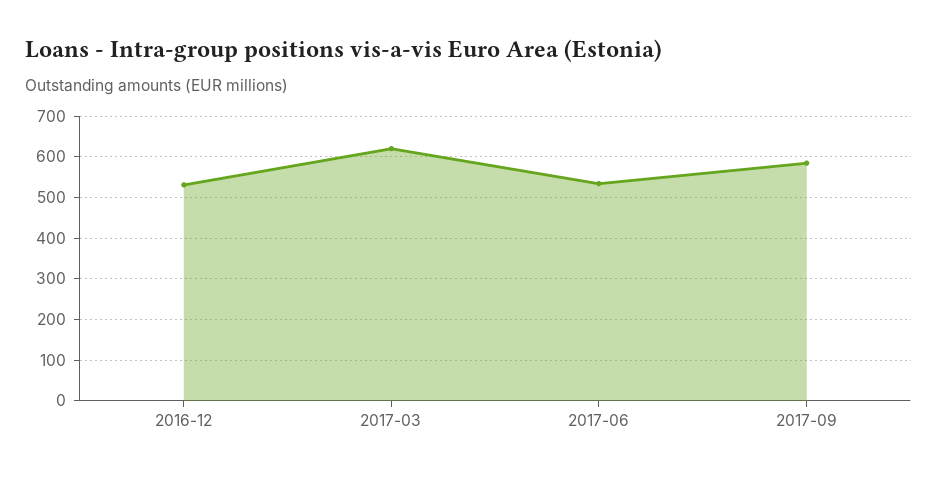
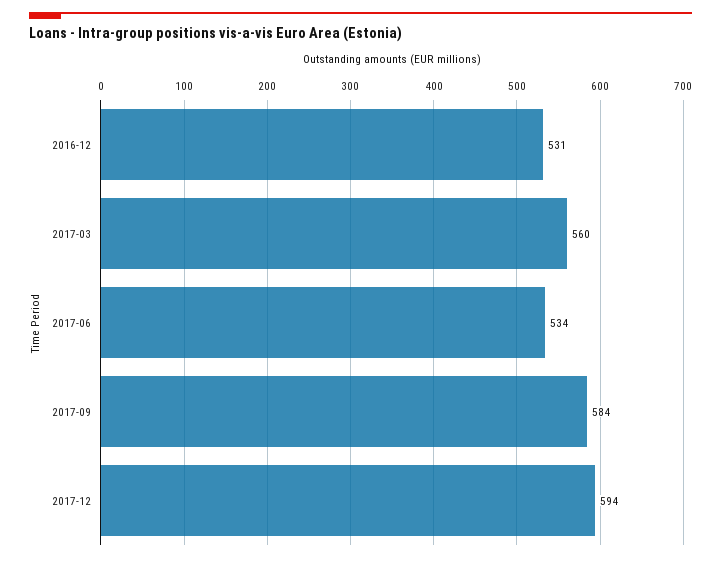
2017-03: 620 -> 560
2017-12: none -> 594

